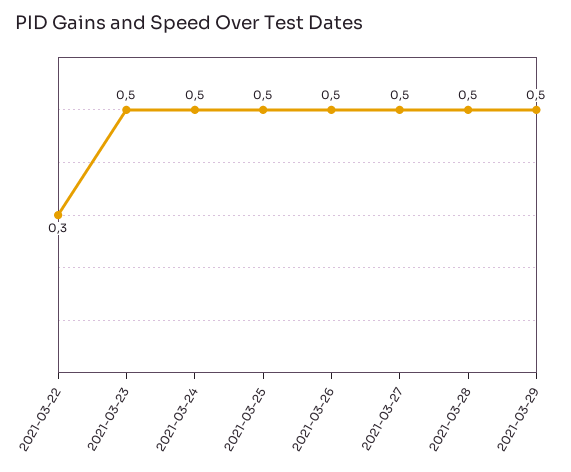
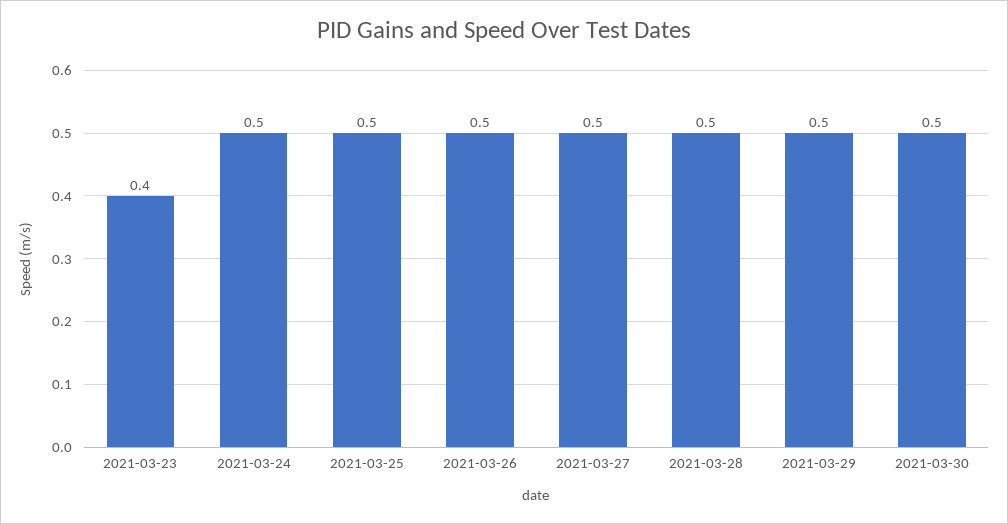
2021-03-22: 0.3 -> none
2021-03-23: 0.5 -> 0.4
2021-03-30: none -> 0.5

